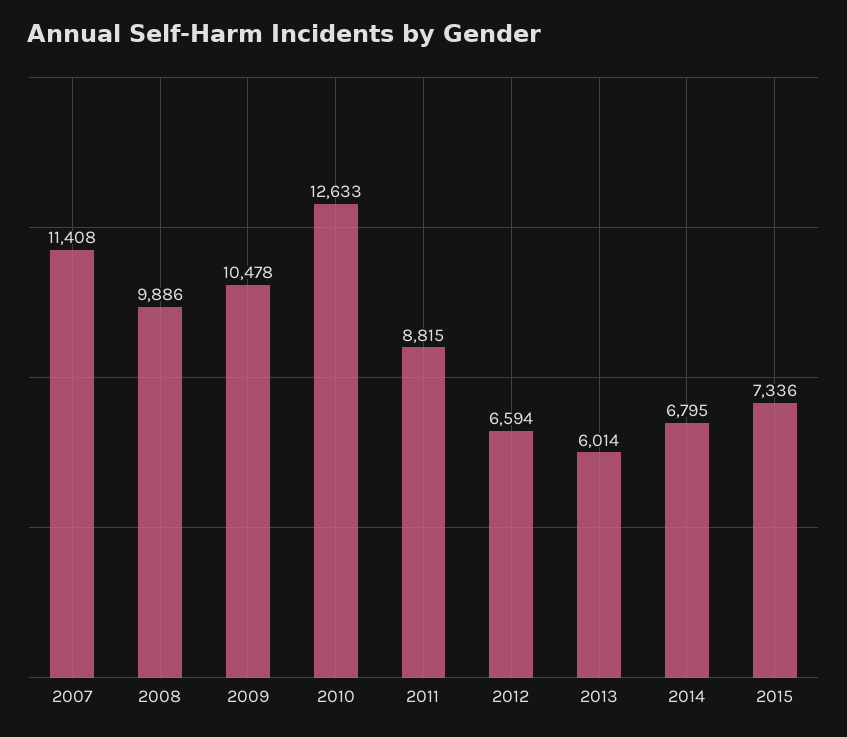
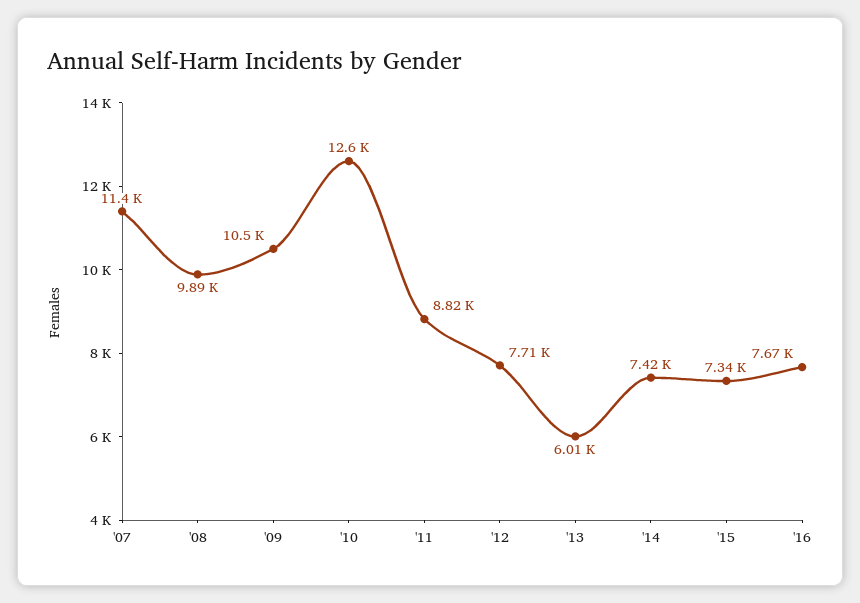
2012: 6594 -> 7710
2014: 6795 -> 7420
'16: none -> 7670

